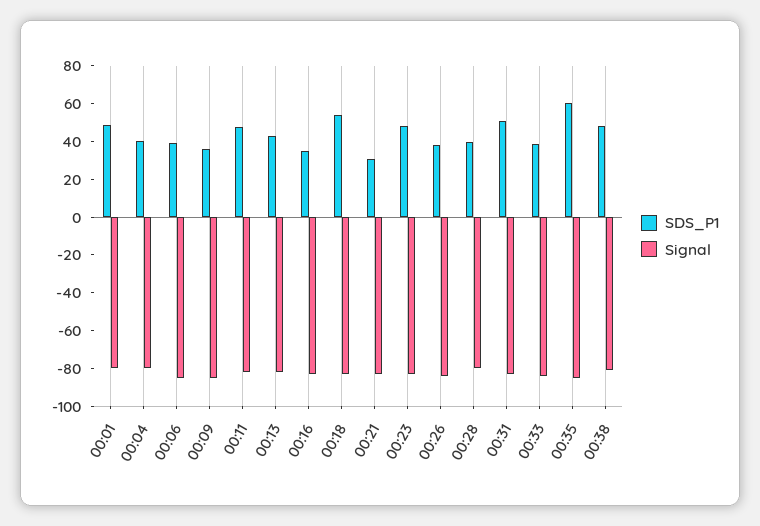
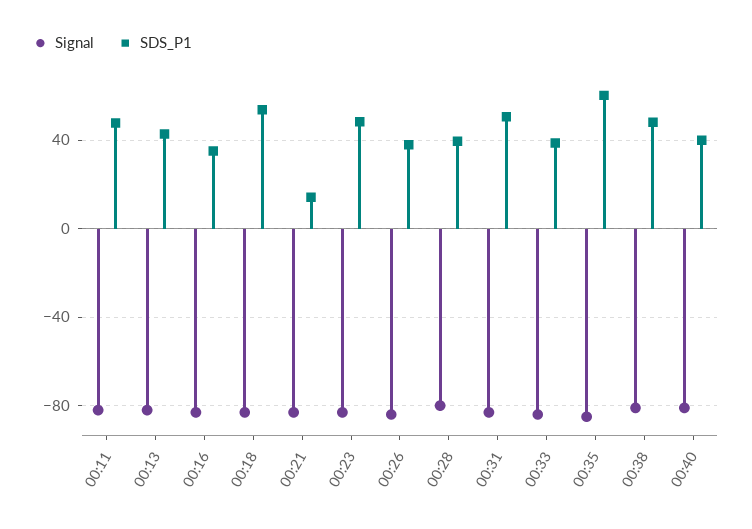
SDS_P1, 00:01: 50 -> none
Signal, 00:01: -80 -> none
SDS_P1, 00:04: 40 -> none
Signal, 00:04: -80 -> none
SDS_P1, 00:06: 40 -> none
Signal, 00:06: -85 -> none
SDS_P1, 00:09: 35 -> none
Signal, 00:09: -85 -> none
SDS_P1, 00:21: 30 -> 15
Signal, 00:40: none -> -80
SDS_P1, 00:40: none -> 40

